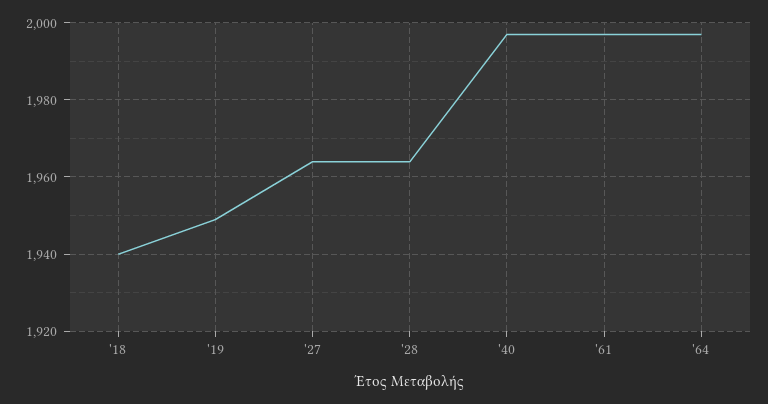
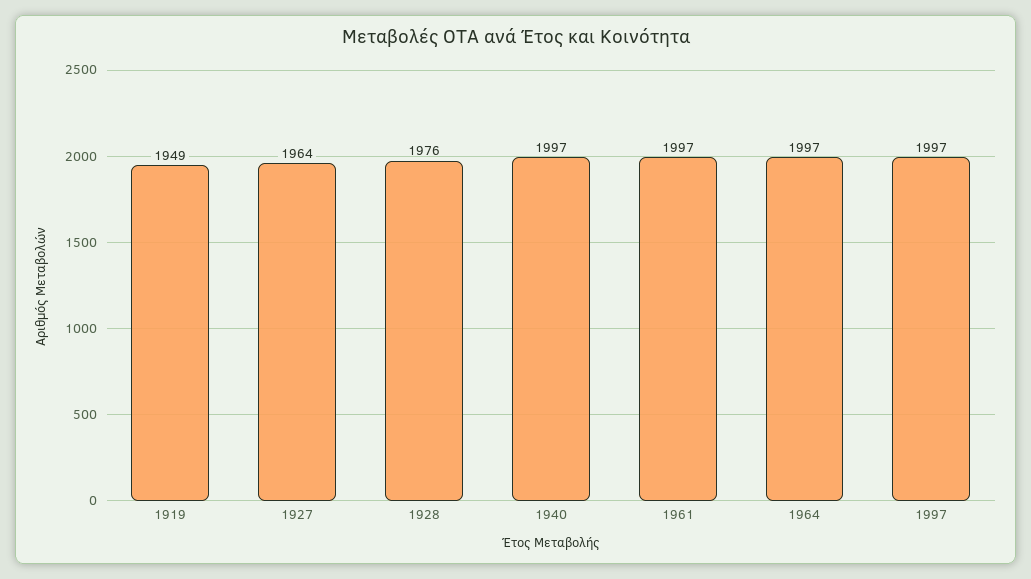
'18: 1940 -> none
'28: 1965 -> 1976
1997: none -> 1997

